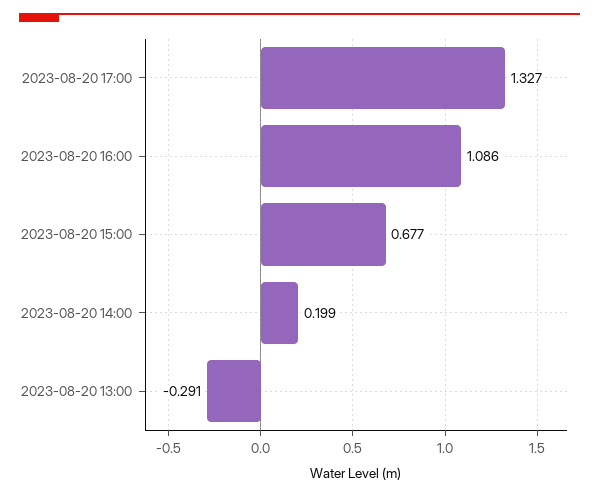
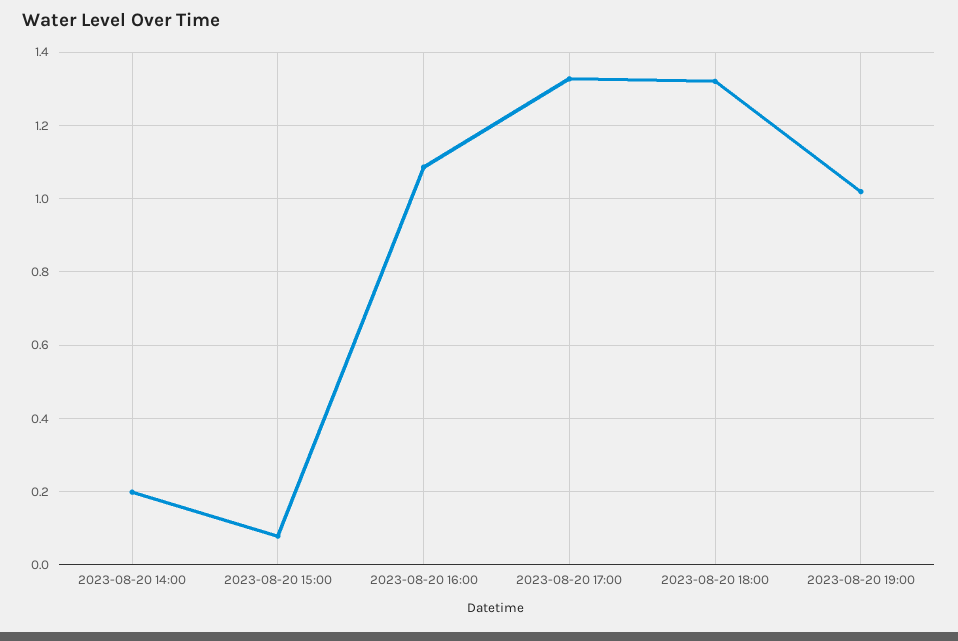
2023-08-20 15:00: 0.677 -> 0.08
2023-08-20 13:00: -0.291 -> none
2023-08-20 18:00: none -> 1.32
2023-08-20 19:00: none -> 1.02

